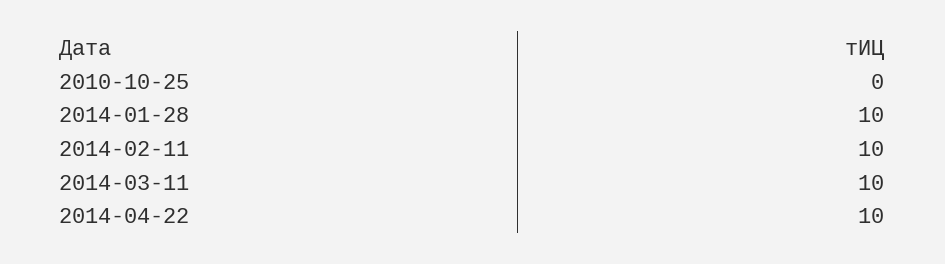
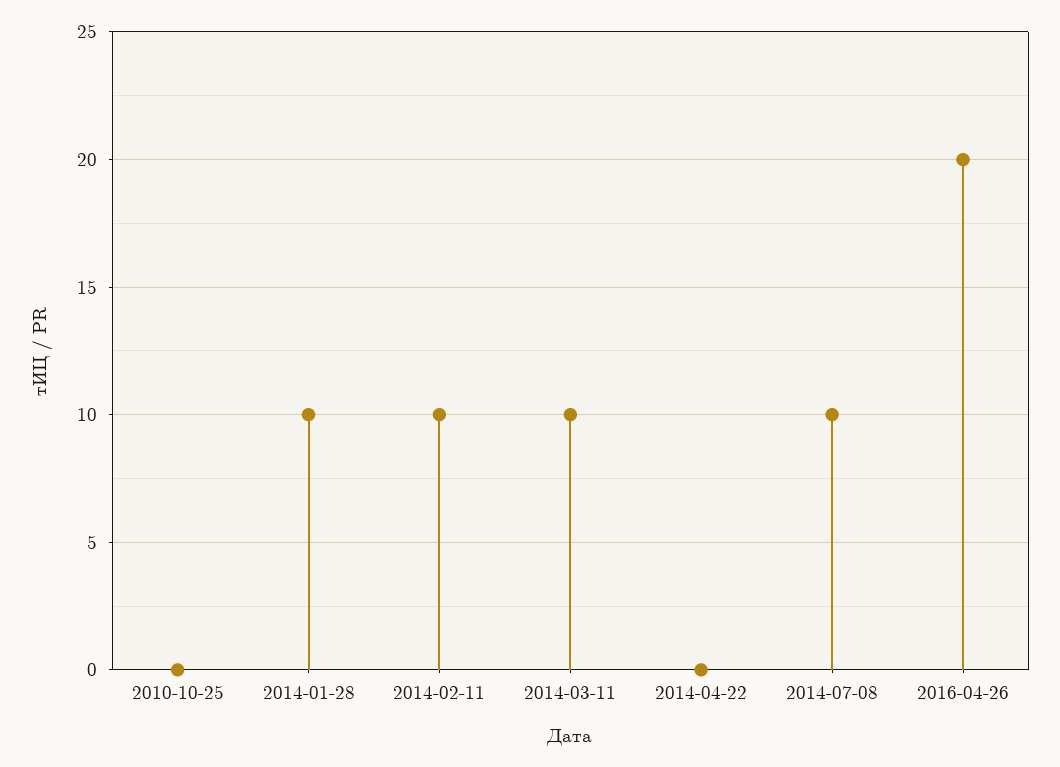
2014-04-22: 10 -> 0
2014-07-08: none -> 10
2016-04-26: none -> 20

